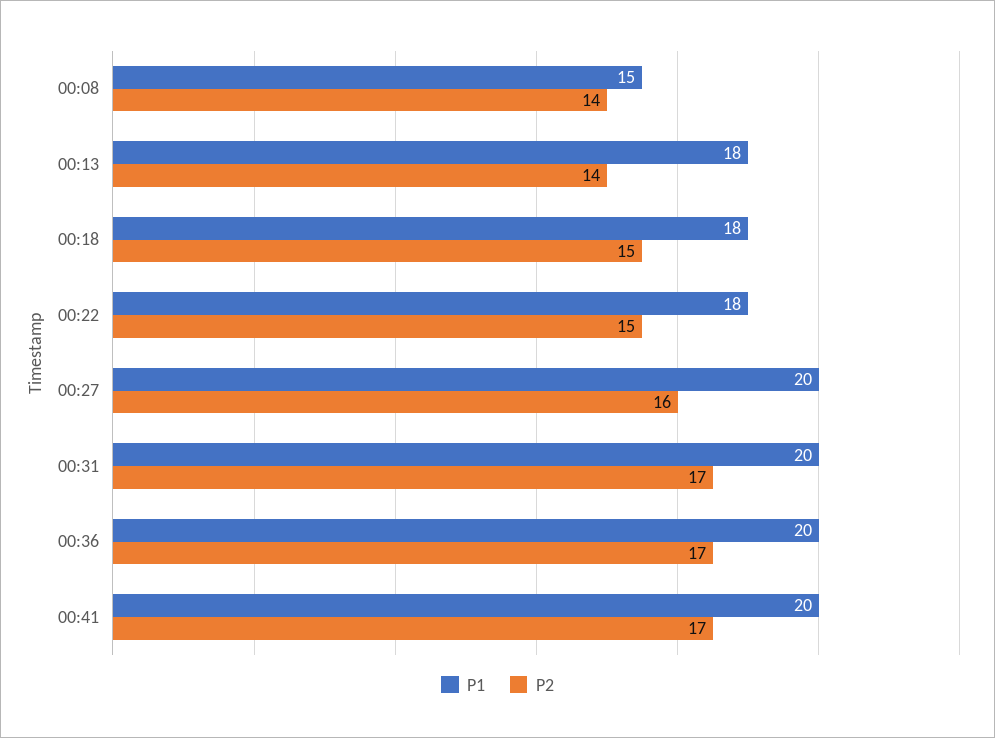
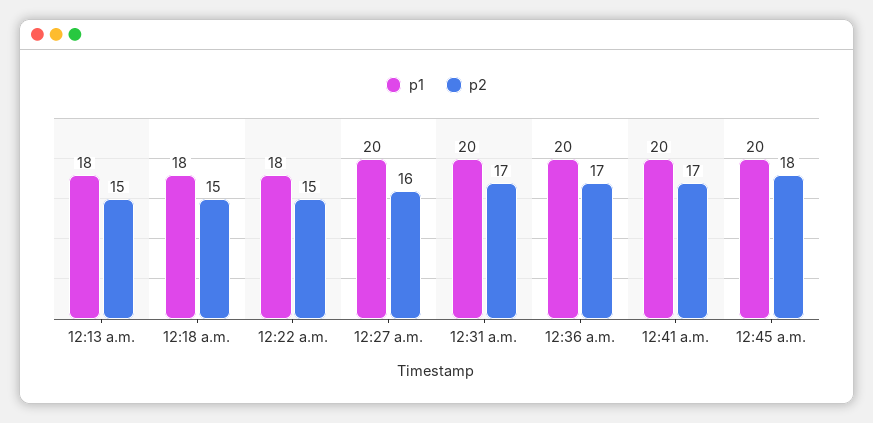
P1, 00:08: 15 -> none
P2, 00:08: 14 -> none
P2, 00:13: 14 -> 15
P1, 12:45 a.m.: none -> 20
P2, 12:45 a.m.: none -> 18

